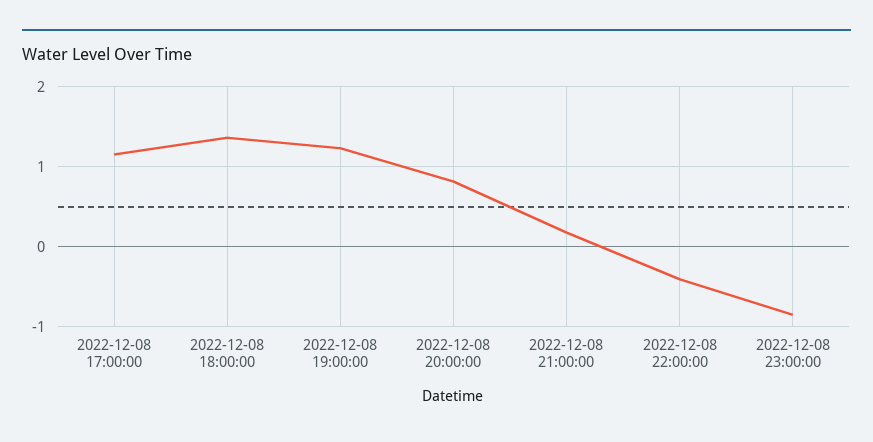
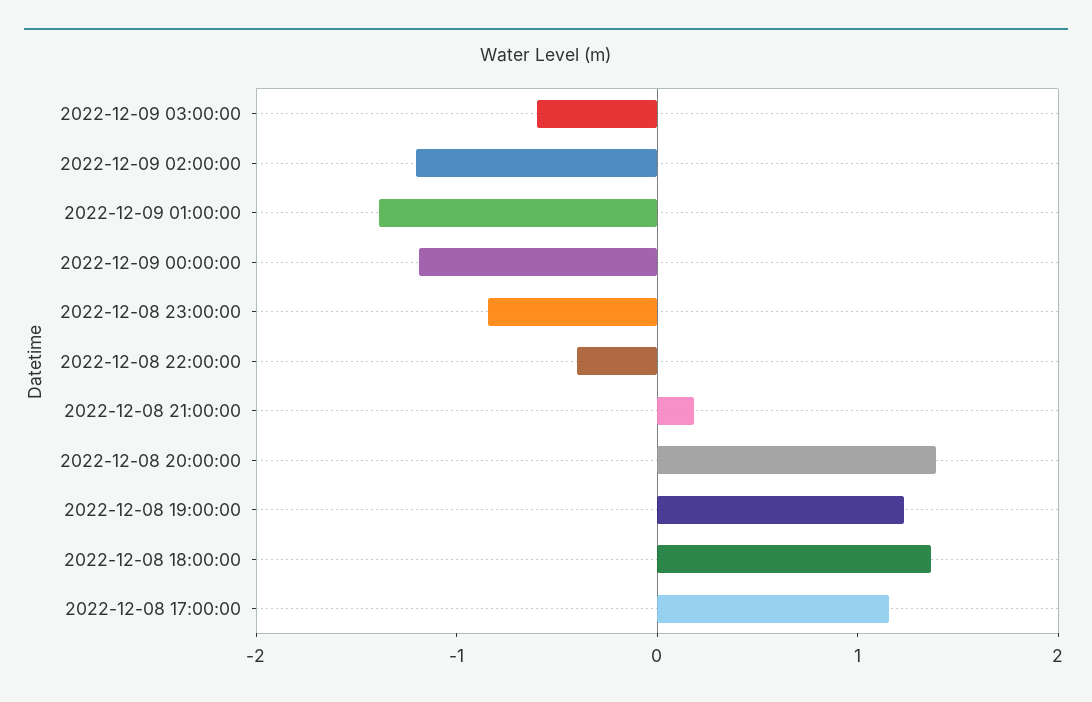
2022-12-08 20:00:00: 0.8 -> 1.4
2022-12-09 03:00:00: none -> -0.6
2022-12-09 02:00:00: none -> -1.2
2022-12-09 01:00:00: none -> -1.4
2022-12-09 00:00:00: none -> -1.2

